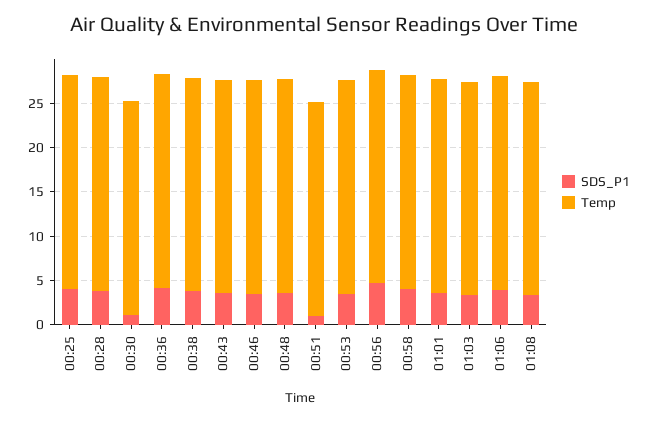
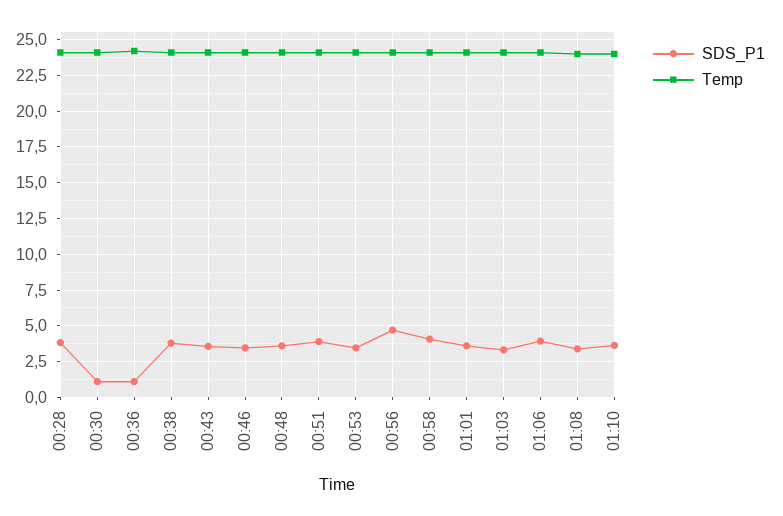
SDS_P1, 00:25: 4 -> none
Temp, 00:25: 24 -> none
SDS_P1, 00:36: 4 -> 1
SDS_P1, 00:51: 1 -> 4
SDS_P1, 01:10: none -> 3.5
Temp, 01:10: none -> 24

